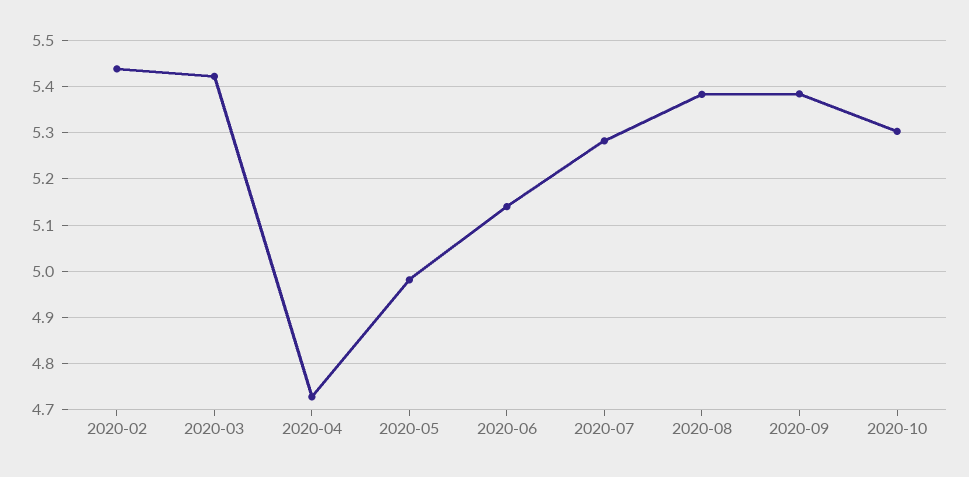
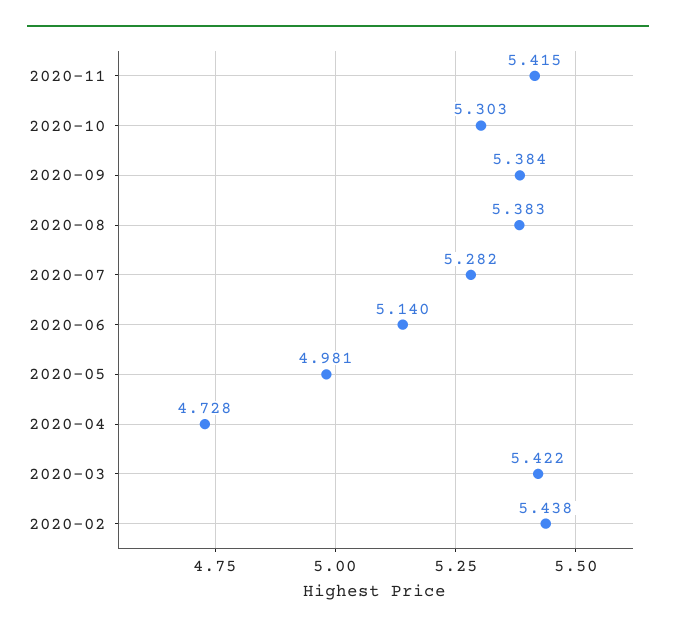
2020-11: none -> 5.415

